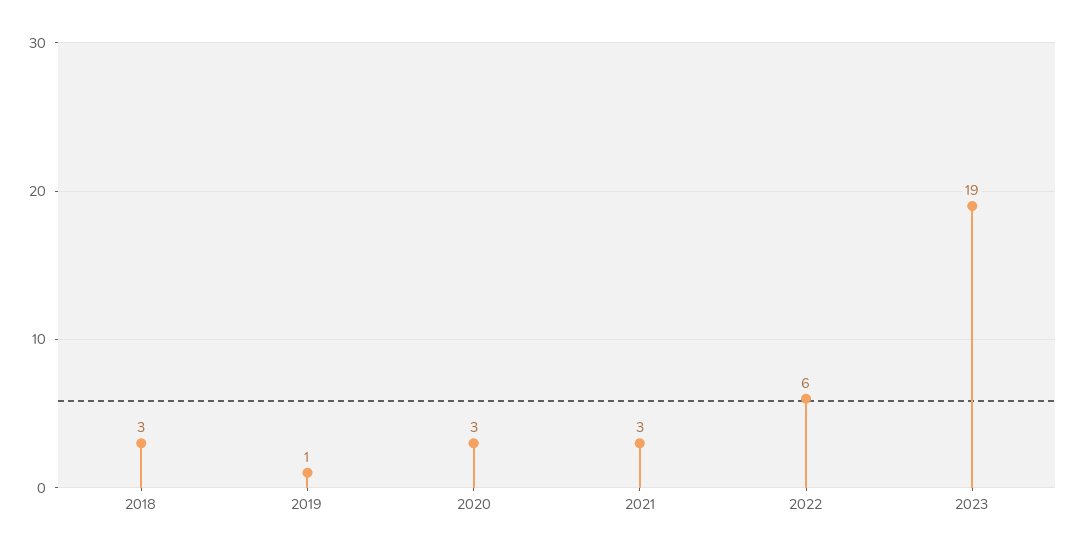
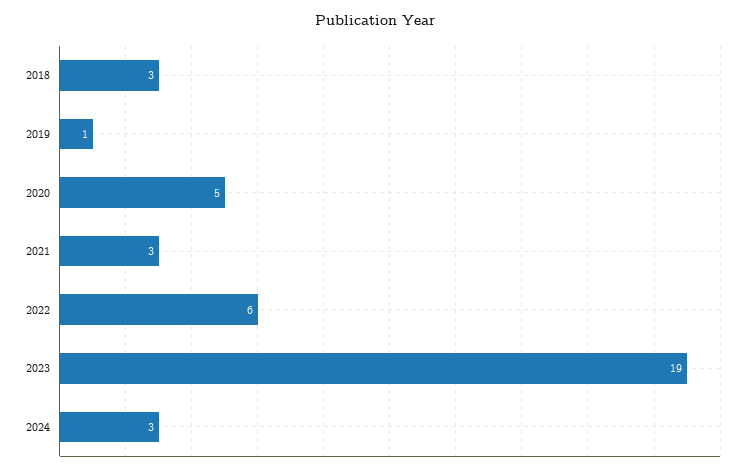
2020: 3 -> 5
2024: none -> 3

